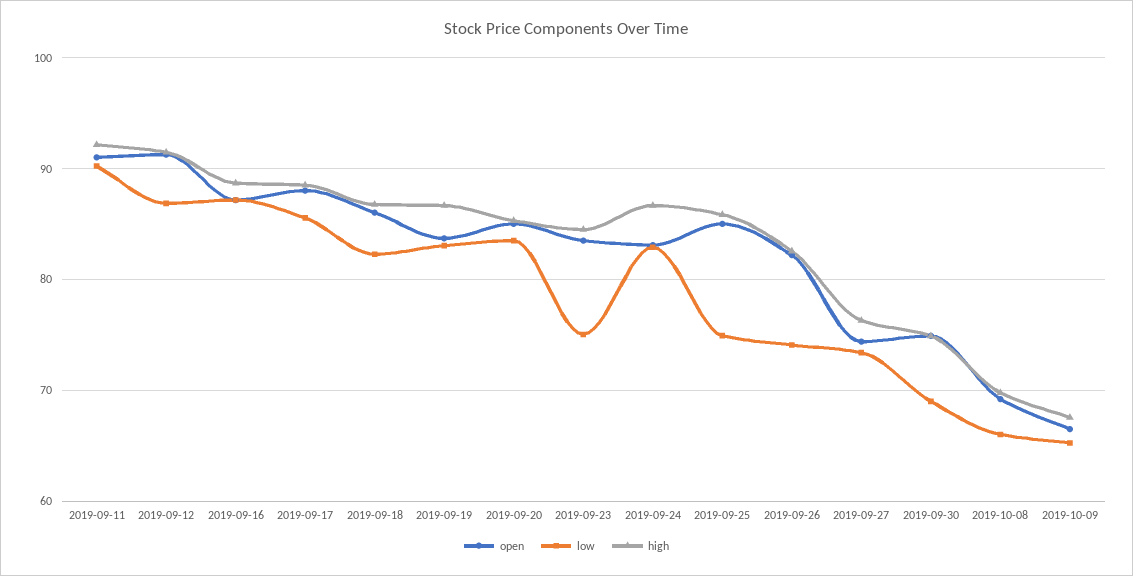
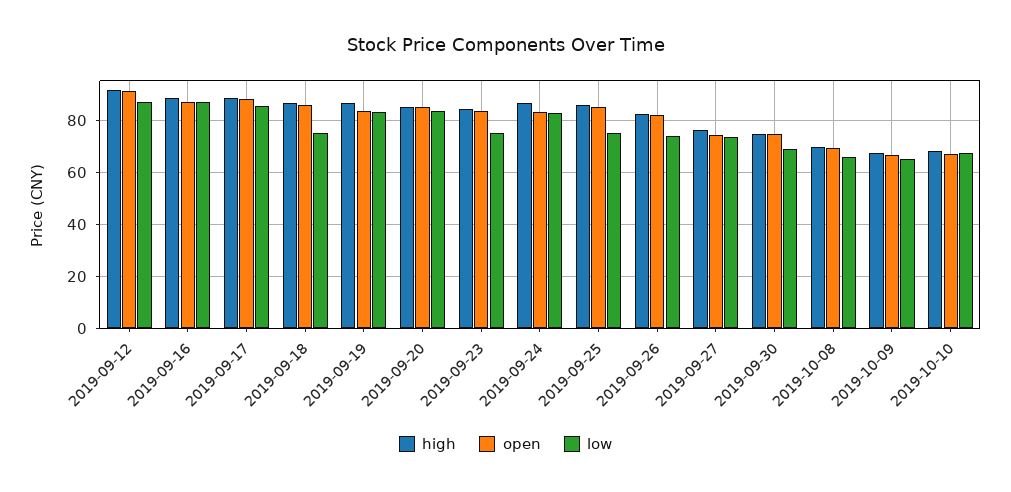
open, 2019-09-11: 91 -> none
low, 2019-09-11: 90 -> none
high, 2019-09-11: 92 -> none
low, 2019-09-18: 82 -> 75
high, 2019-10-10: none -> 67.5
open, 2019-10-10: none -> 67.5
low, 2019-10-10: none -> 67.5

